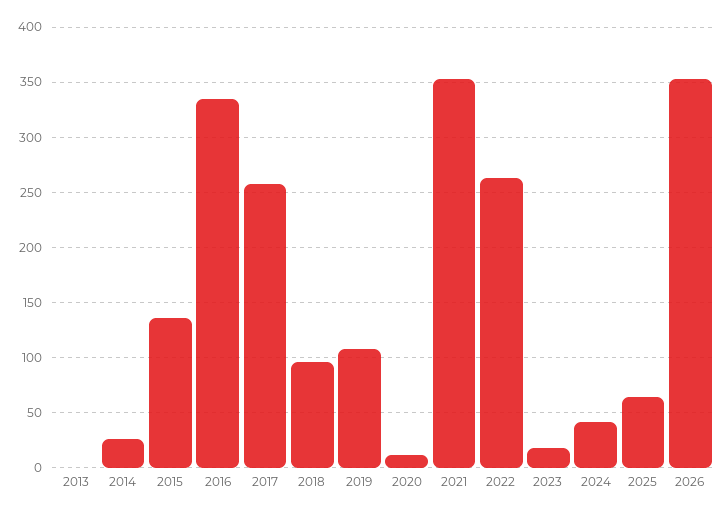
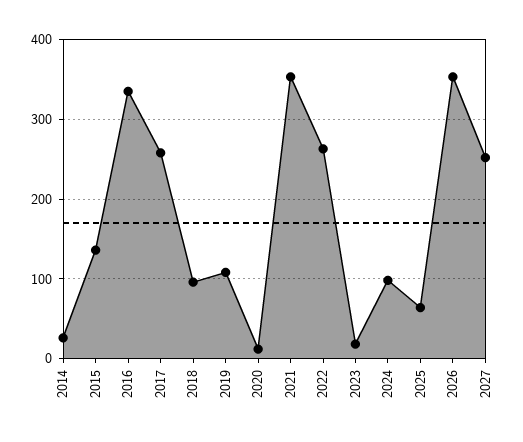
2013: 0 -> none
2024: 40 -> 100
2027: none -> 250

